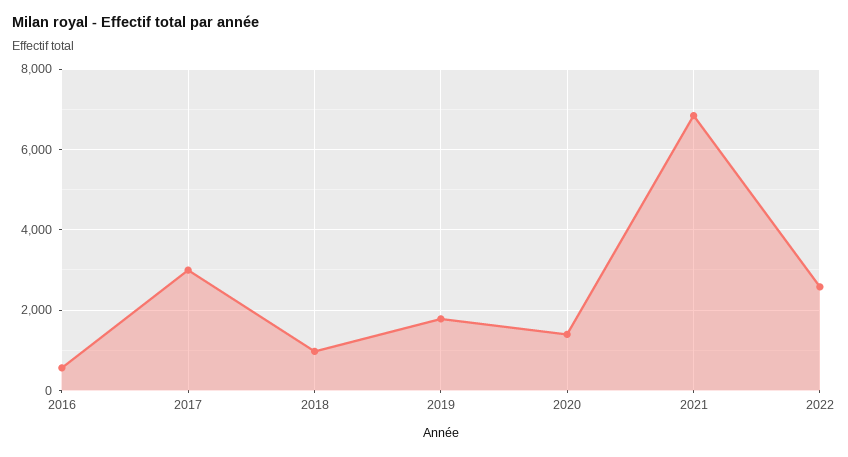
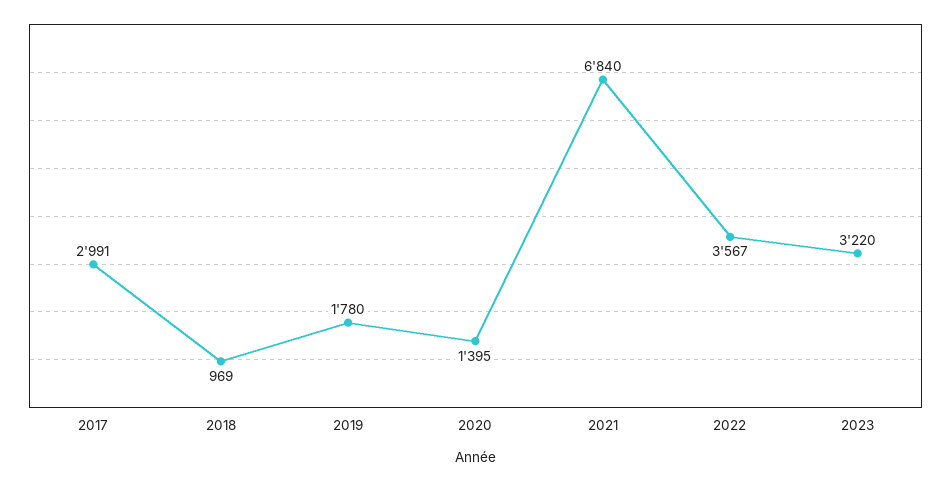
2016: 600 -> none
2022: 2600 -> 3567
2023: none -> 3220

